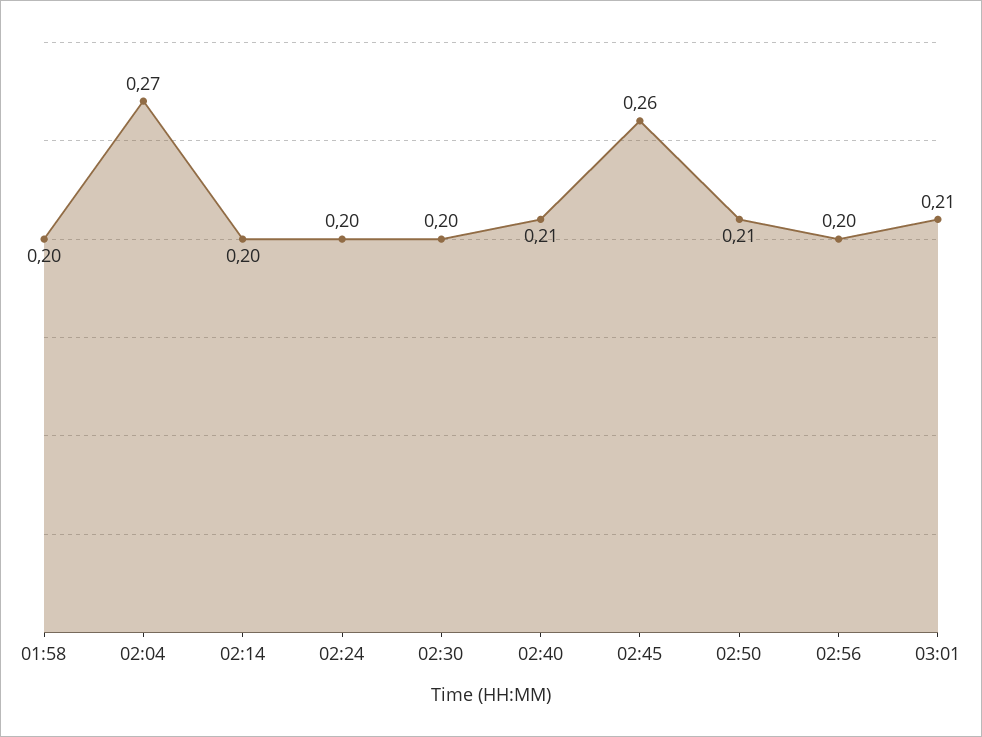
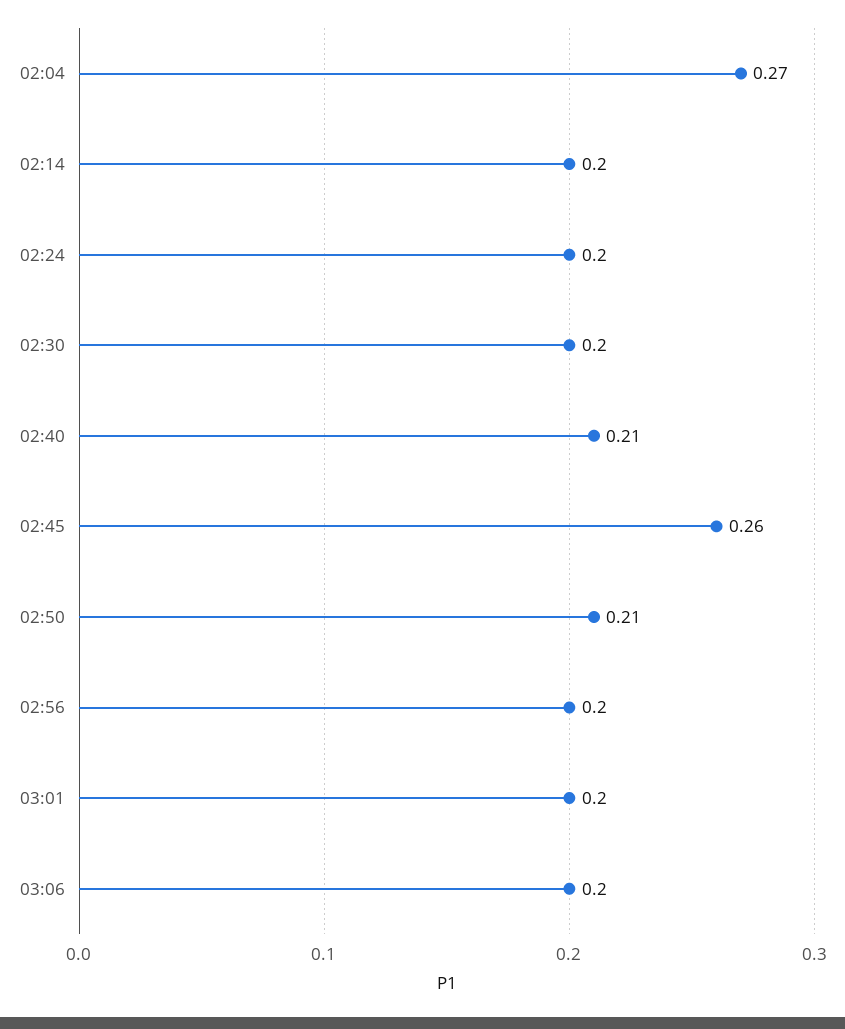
01:58: 0.2 -> none
03:01: 0.21 -> 0.2
03:06: none -> 0.2

